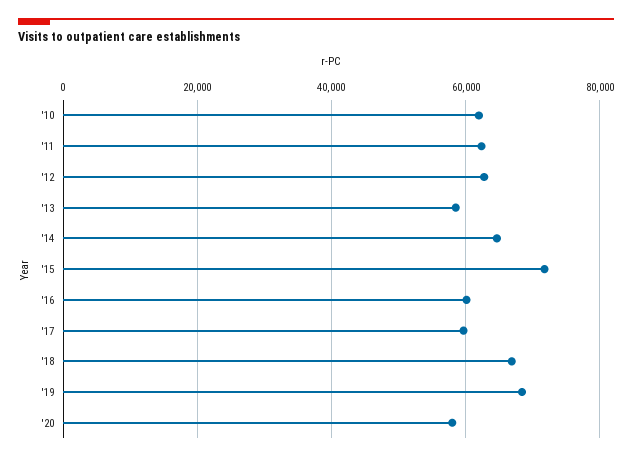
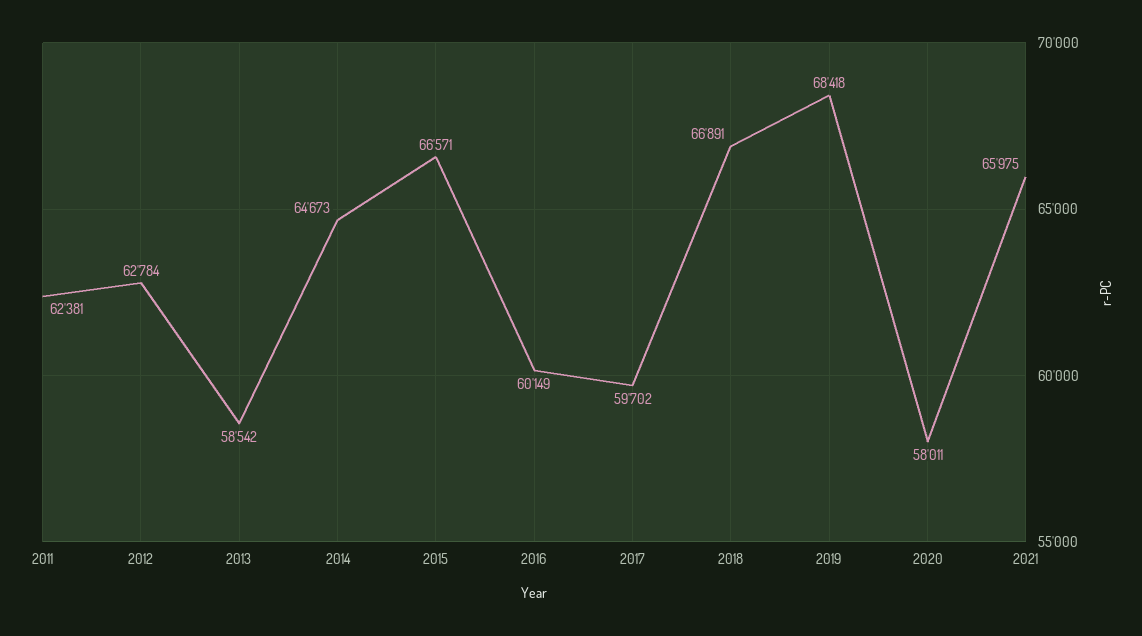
'10: 62000 -> none
'15: 72000 -> 66571
2021: none -> 65975

